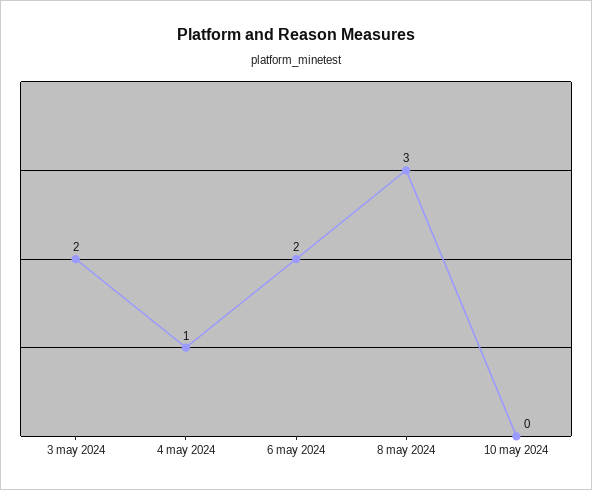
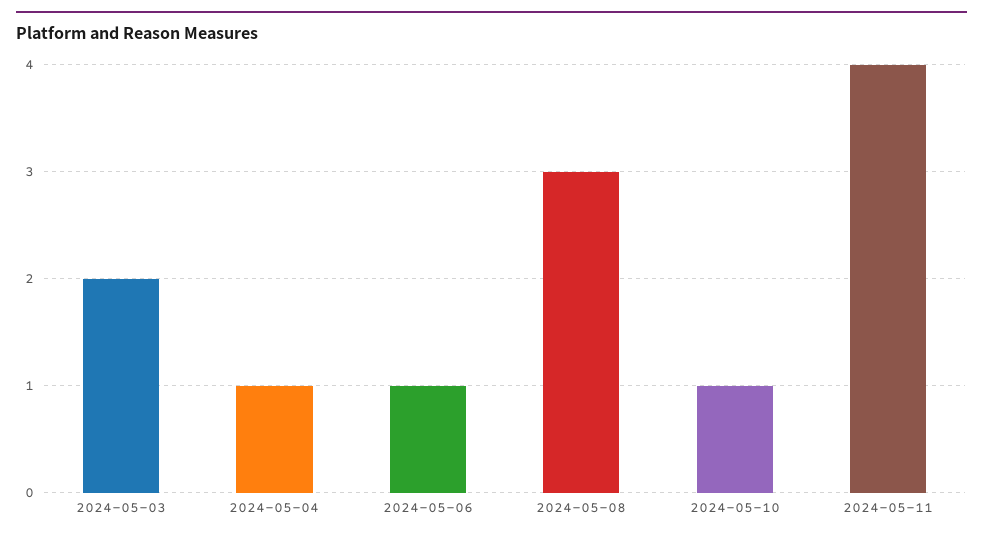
6 may 2024: 2 -> 1
10 may 2024: 0 -> 1
2024-05-11: none -> 4

